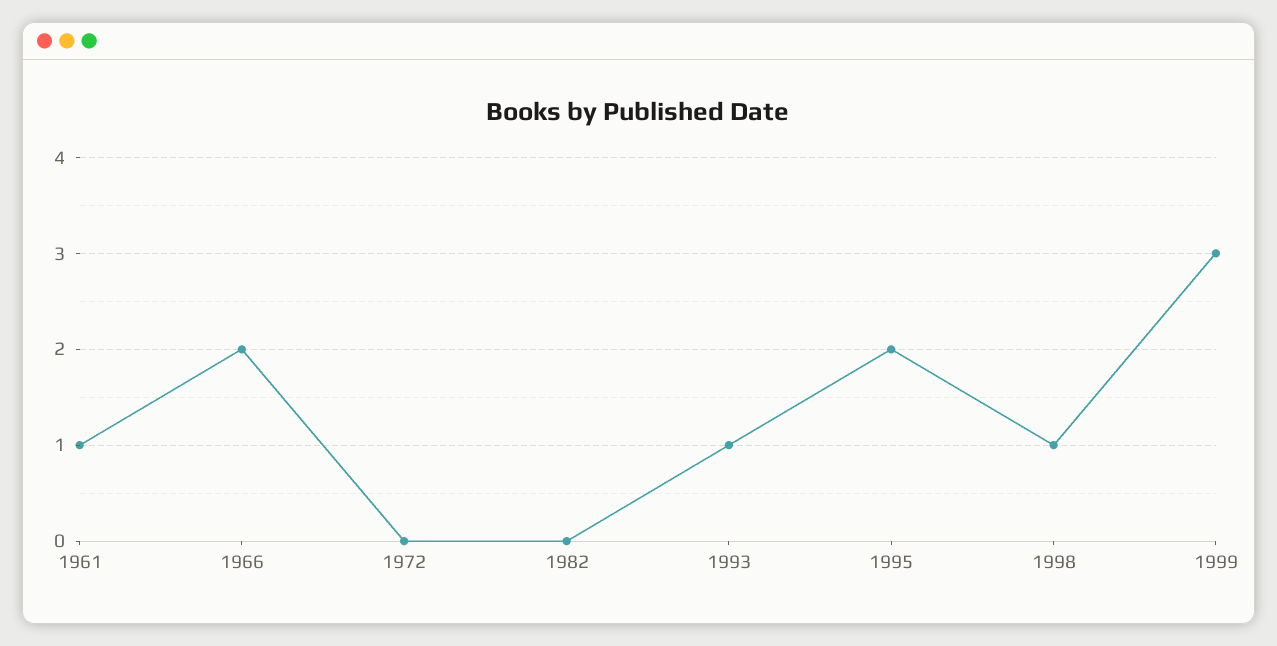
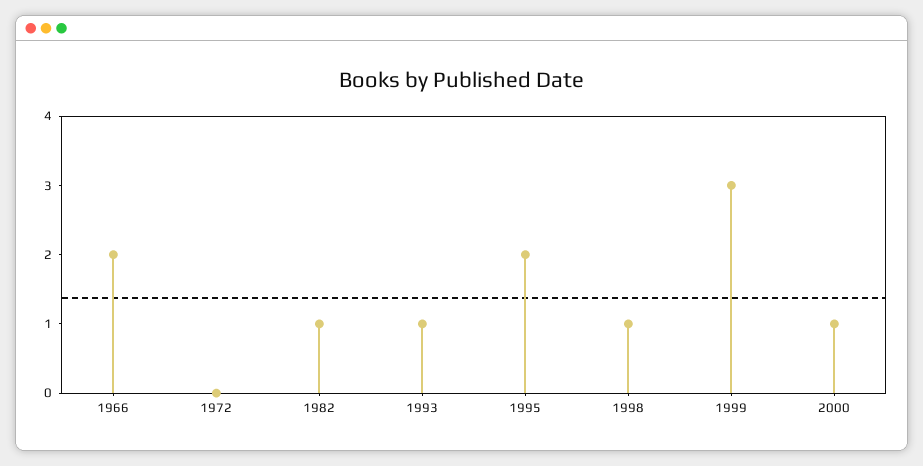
1961: 1 -> none
1982: 0 -> 1
2000: none -> 1

